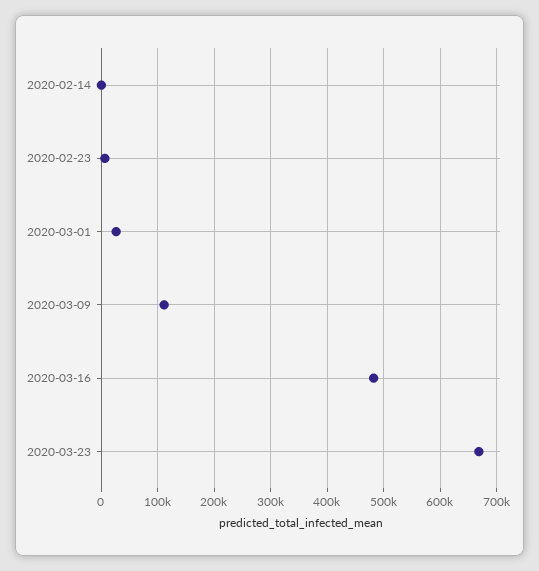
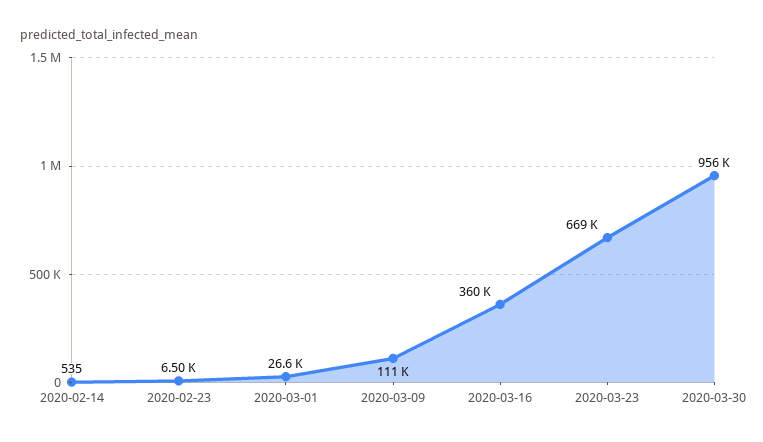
2020-03-16: 480000 -> 360000
2020-03-30: none -> 956000

